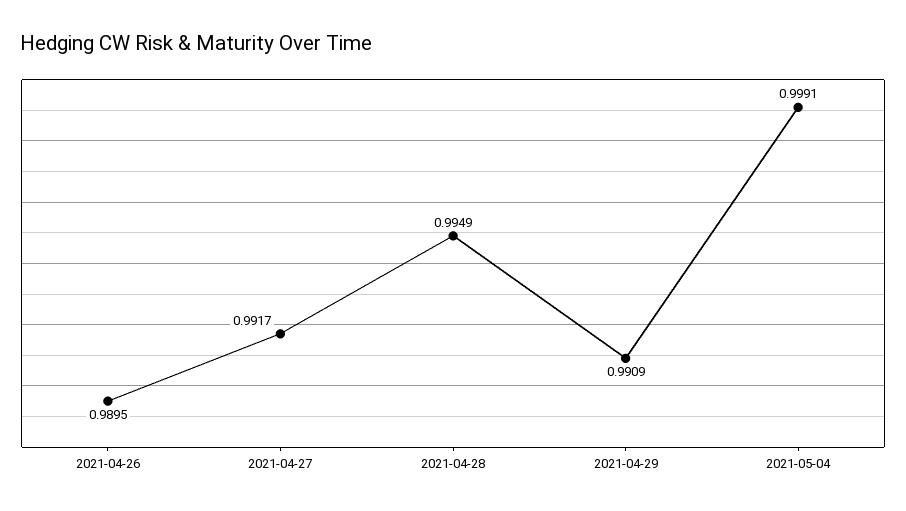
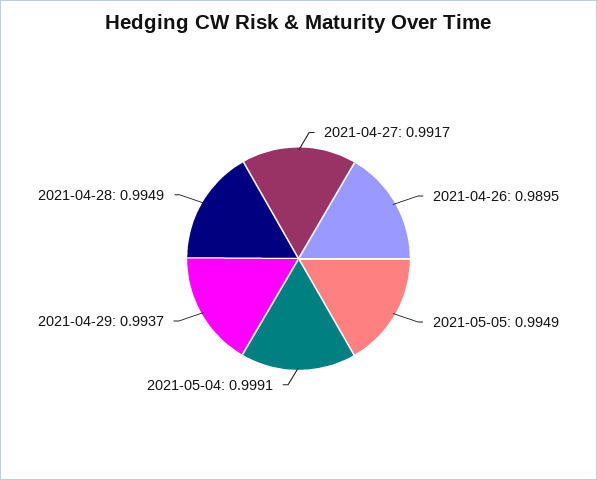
2021-04-29: 0.9909 -> 0.9937
2021-05-05: none -> 0.9949

